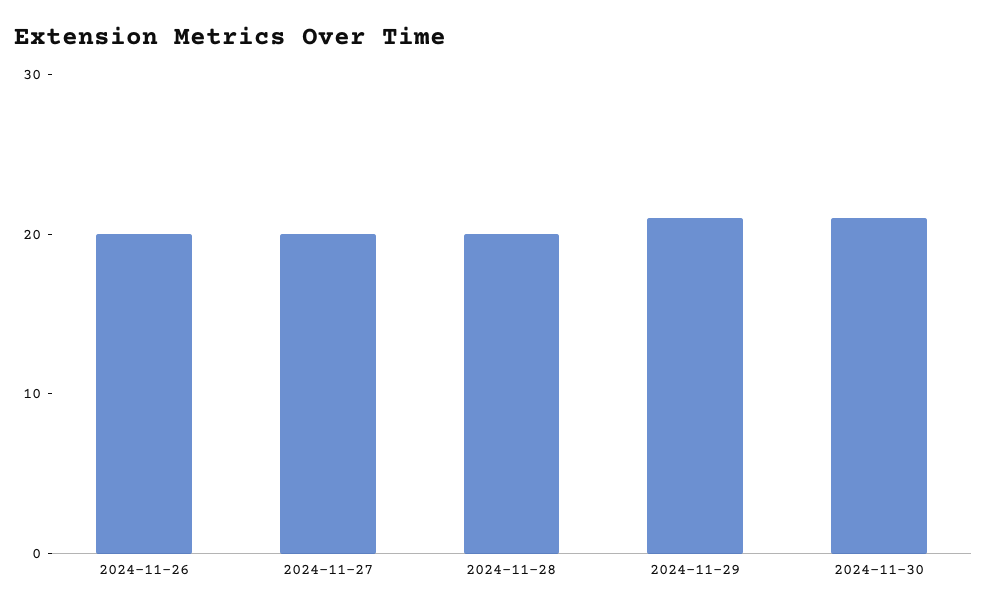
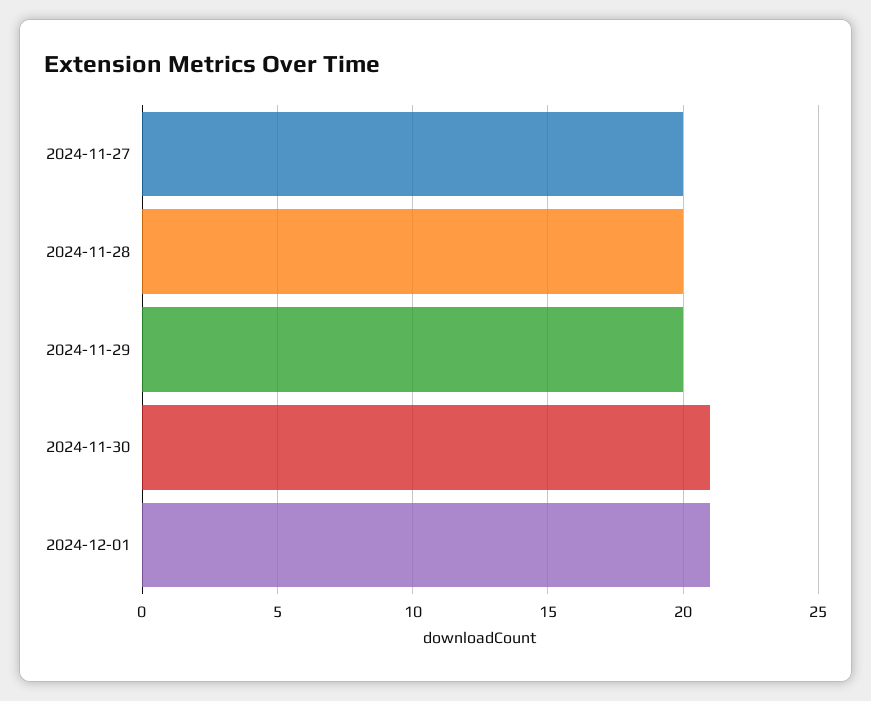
2024-11-26: 20 -> none
2024-11-29: 21 -> 20
2024-12-01: none -> 21

